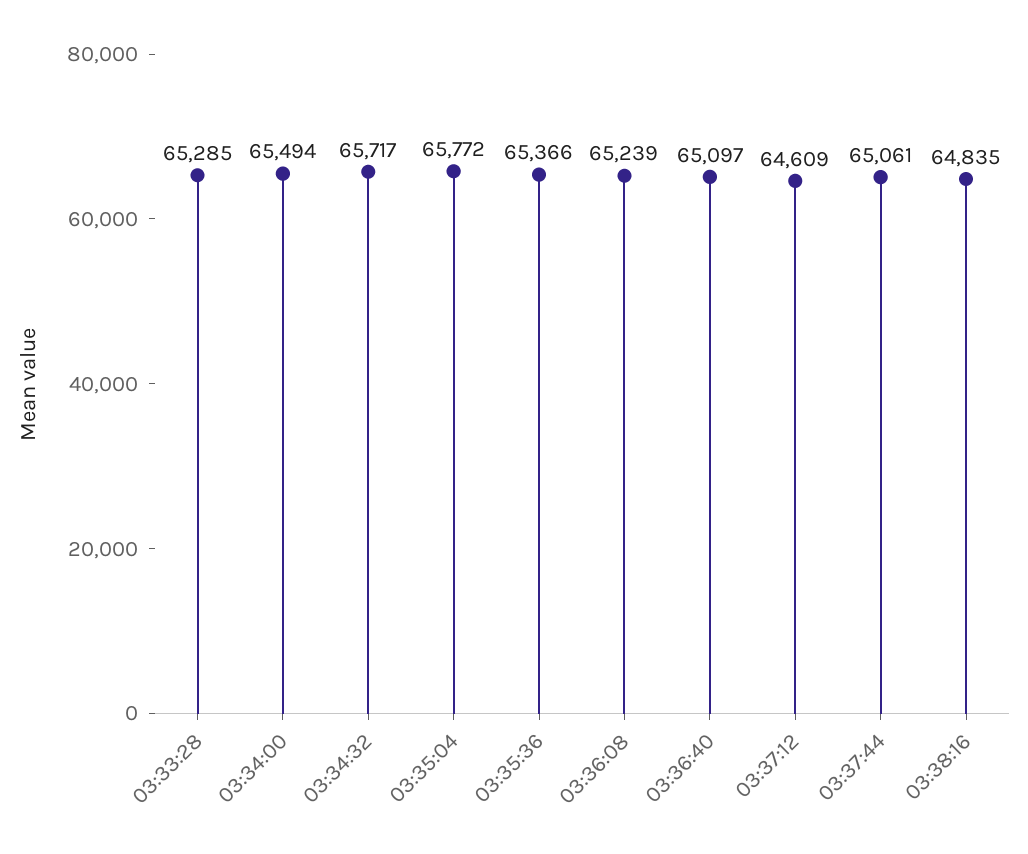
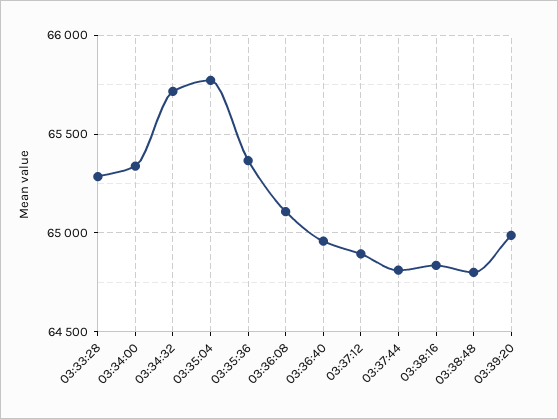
03:34:00: 65494 -> 65350
03:36:08: 65239 -> 65100
03:36:40: 65097 -> 64950
03:37:12: 64609 -> 64900
03:37:44: 65061 -> 64800
03:38:48: none -> 64800
03:39:20: none -> 65000

